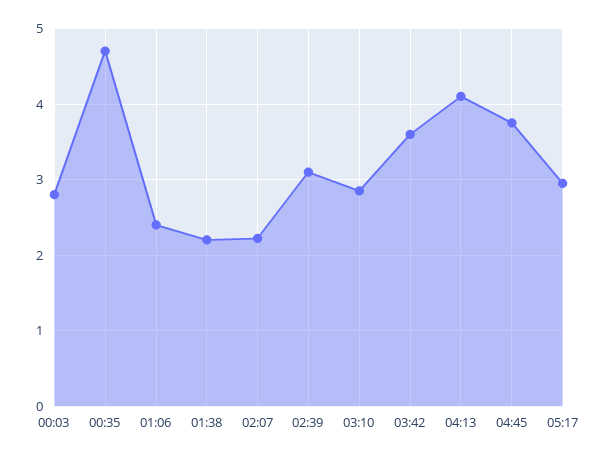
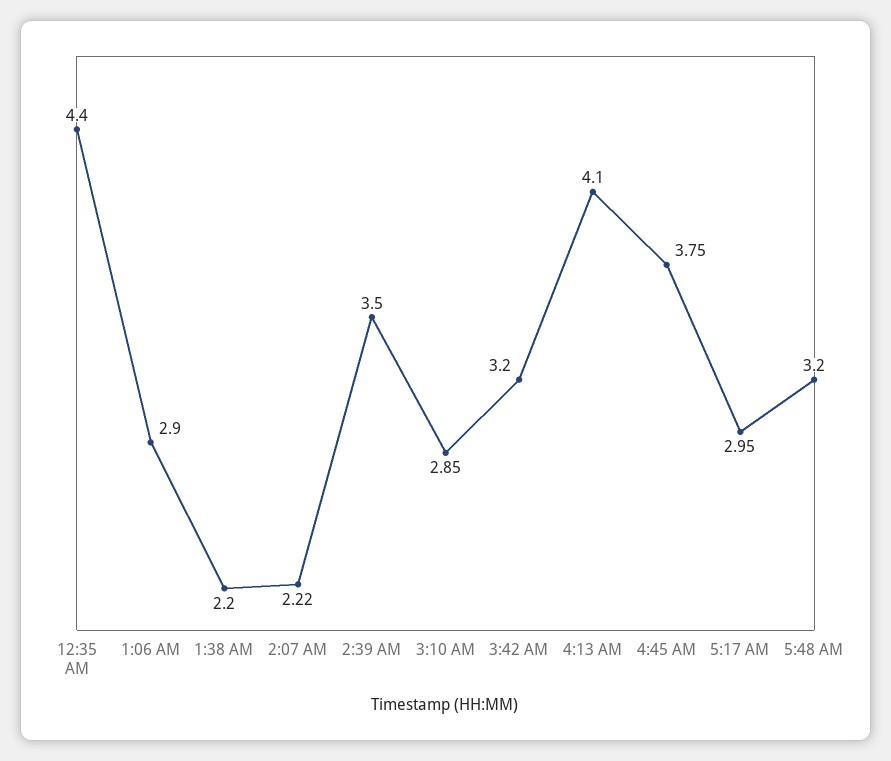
00:03: 2.8 -> none
00:35: 4.7 -> 4.4
01:06: 2.4 -> 2.9
02:39: 3.1 -> 3.5
03:42: 3.6 -> 3.2
5:48 AM: none -> 3.2

